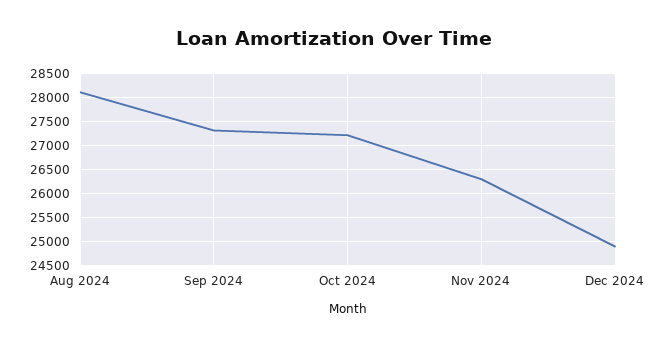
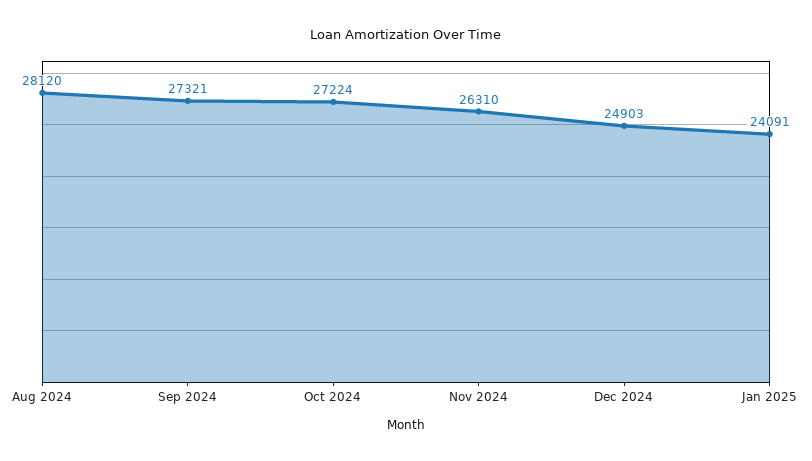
Jan 2025: none -> 24091

